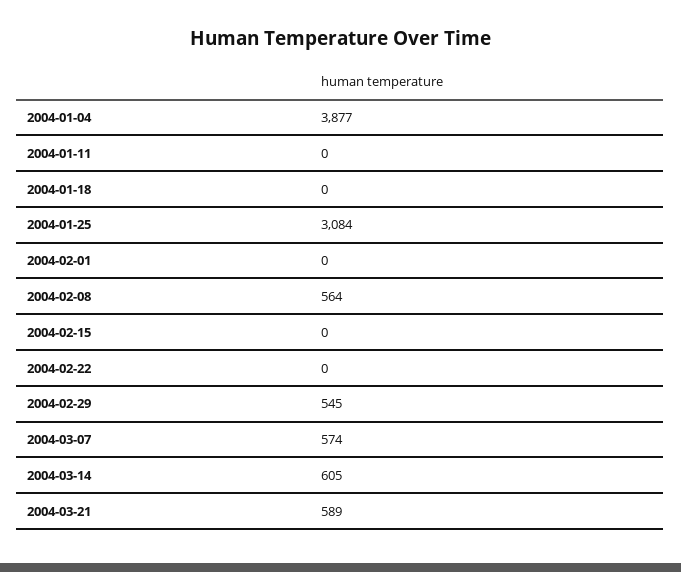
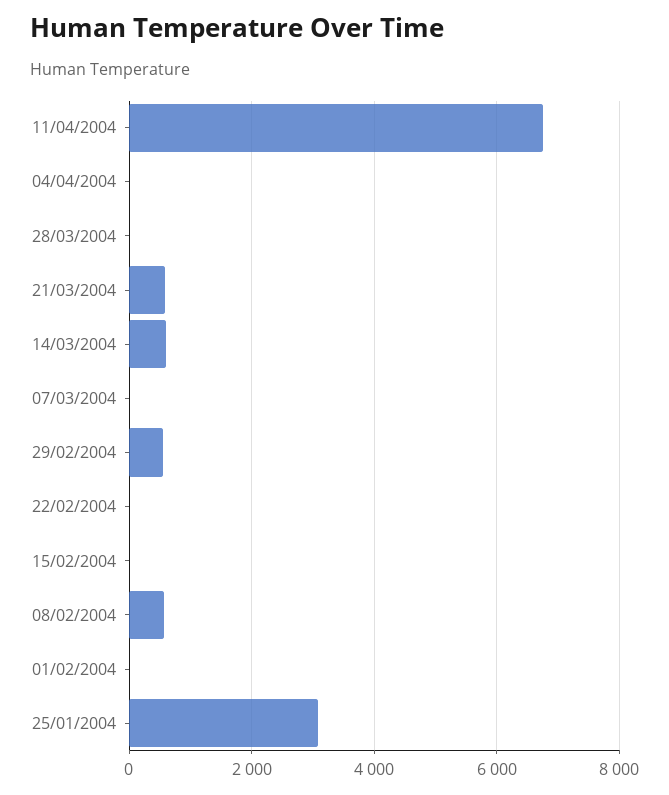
2004-01-04: 3877 -> none
2004-01-11: 0 -> none
2004-01-18: 0 -> none
2004-03-07: 574 -> 0
11/04/2004: none -> 6800
04/04/2004: none -> 0
28/03/2004: none -> 0

